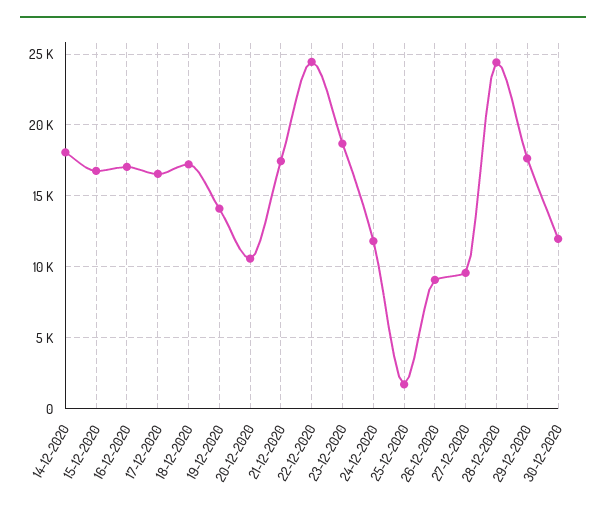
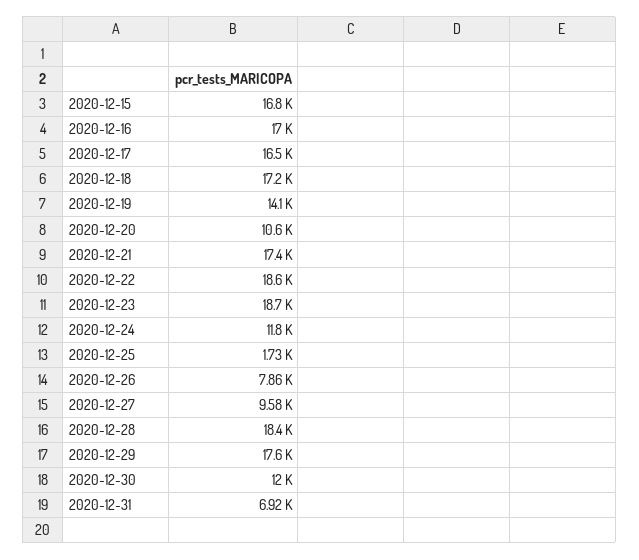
14-12-2020: 18000 -> none
22-12-2020: 24500 -> 18600
26-12-2020: 9000 -> 7860
28-12-2020: 24500 -> 18400
2020-12-31: none -> 6920

